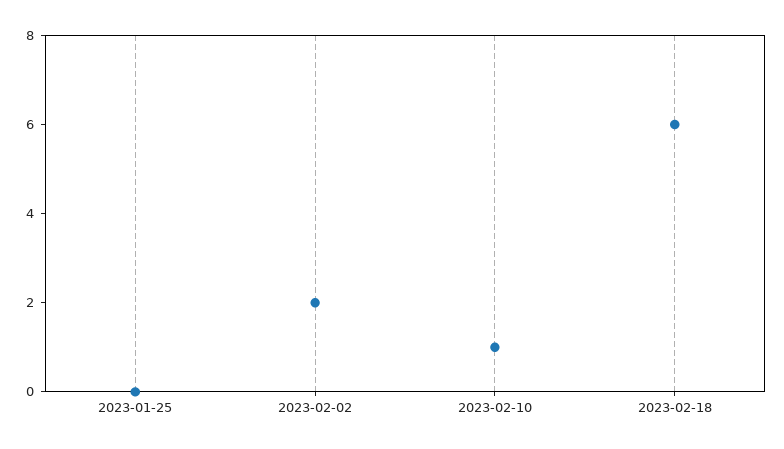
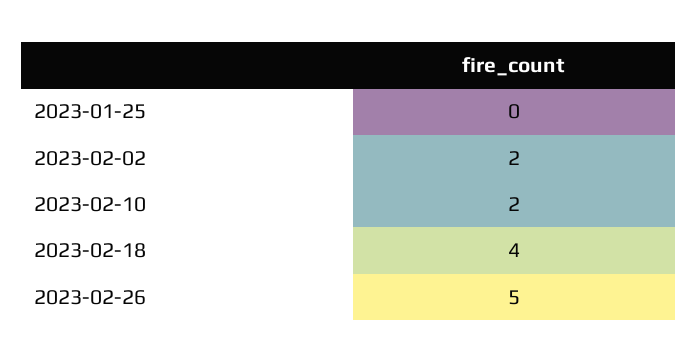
2023-02-10: 1 -> 2
2023-02-18: 6 -> 4
2023-02-26: none -> 5

